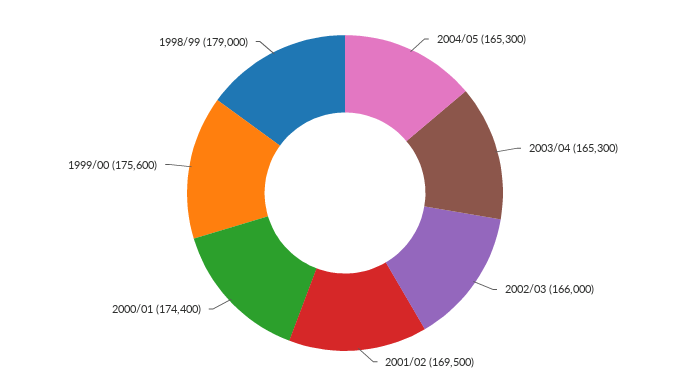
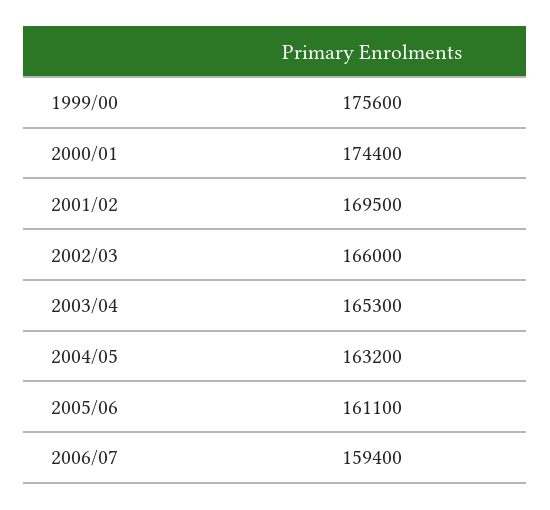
2004/05: 165300 -> 163200
1998/99: 179000 -> none
2005/06: none -> 161100
2006/07: none -> 159400

